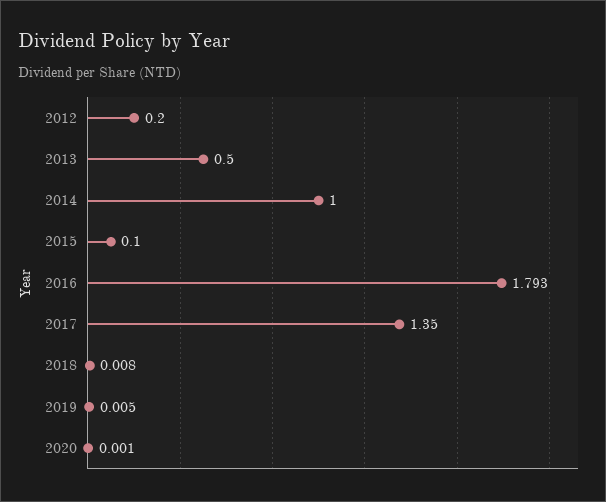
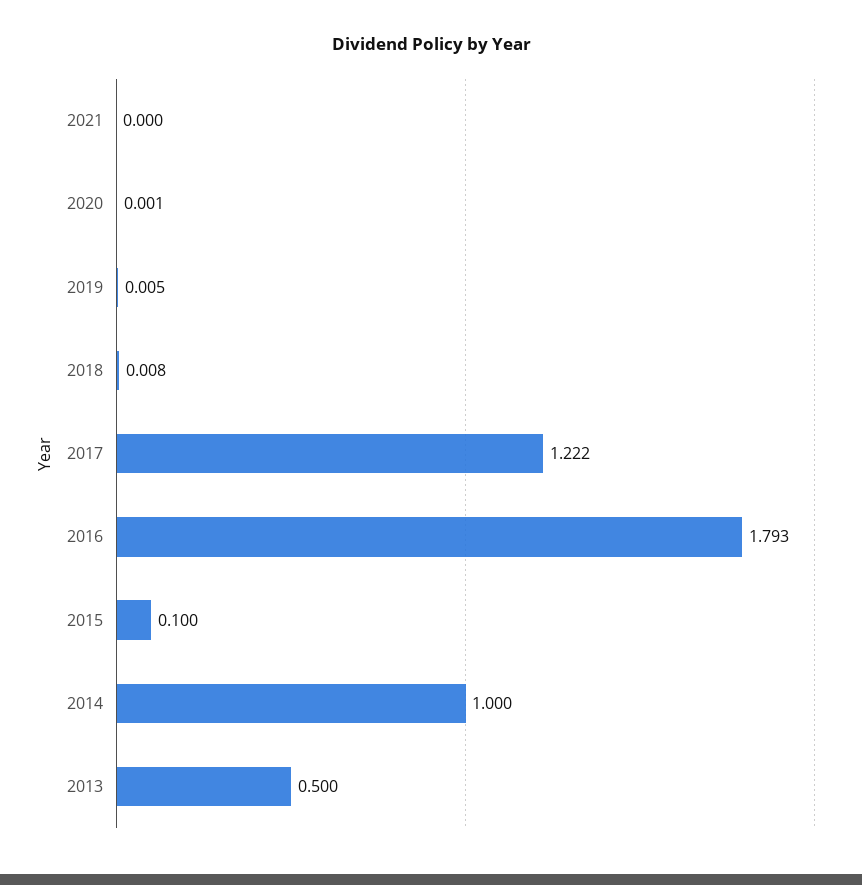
2012: 0.2 -> none
2017: 1.35 -> 1.222
2021: none -> 0

